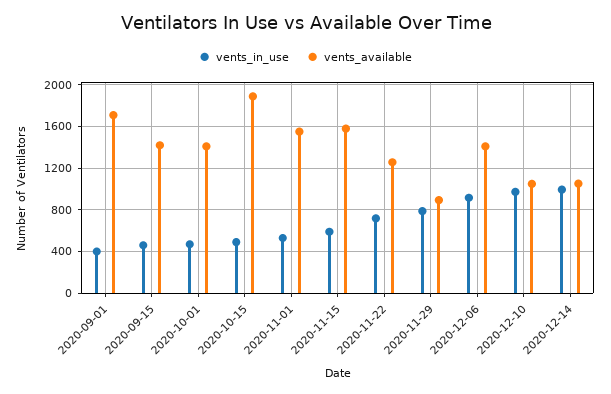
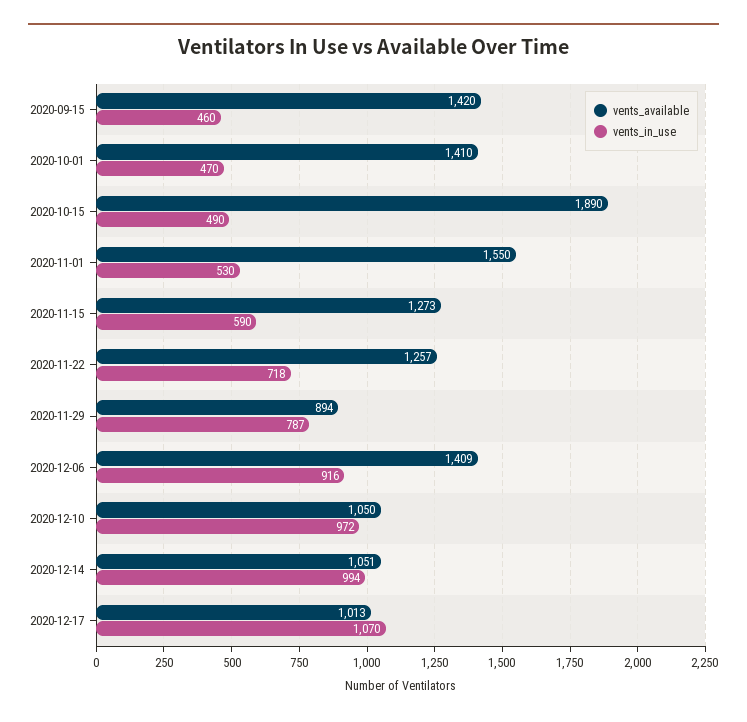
vents_in_use, 2020-09-01: 400 -> none
vents_available, 2020-09-01: 1700 -> none
vents_available, 2020-11-15: 1600 -> 1273
vents_available, 2020-12-17: none -> 1013
vents_in_use, 2020-12-17: none -> 1070

